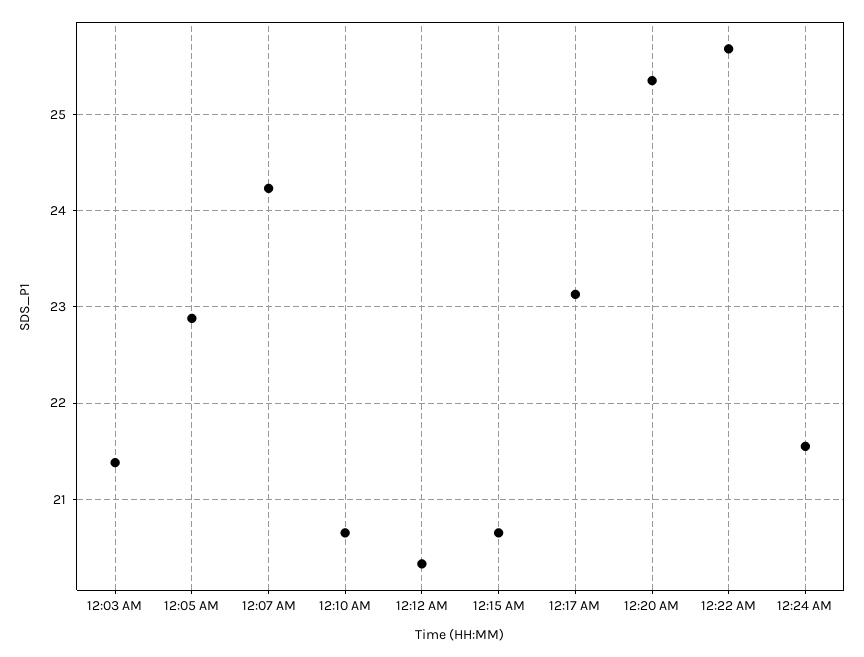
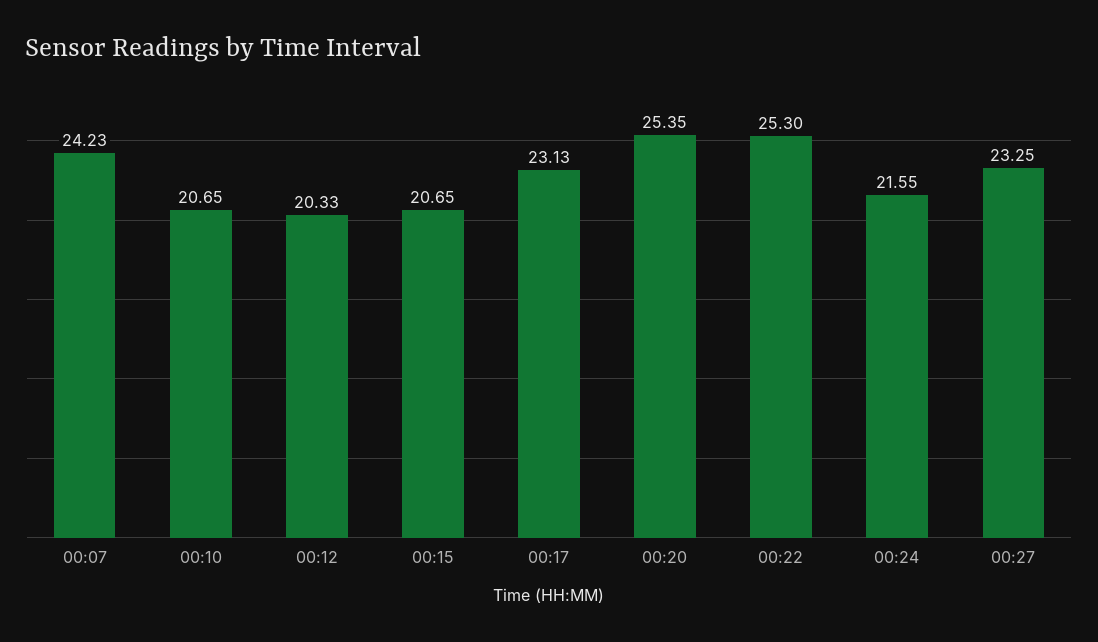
12:03 AM: 21.4 -> none
12:05 AM: 22.9 -> none
12:22 AM: 25.7 -> 25.3
00:27: none -> 23.25

